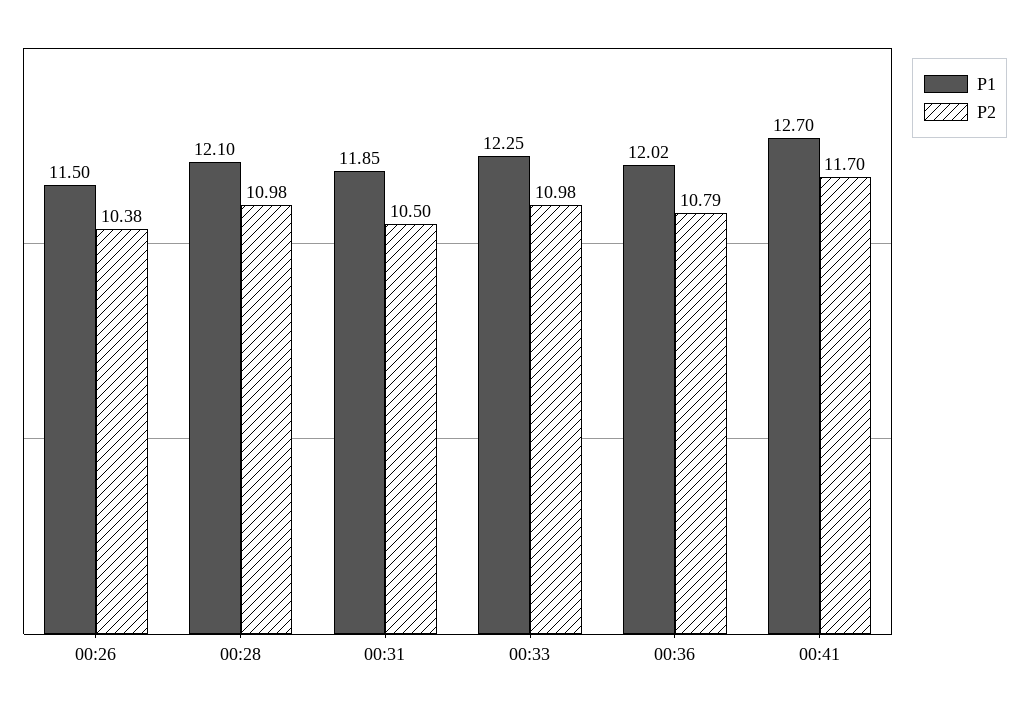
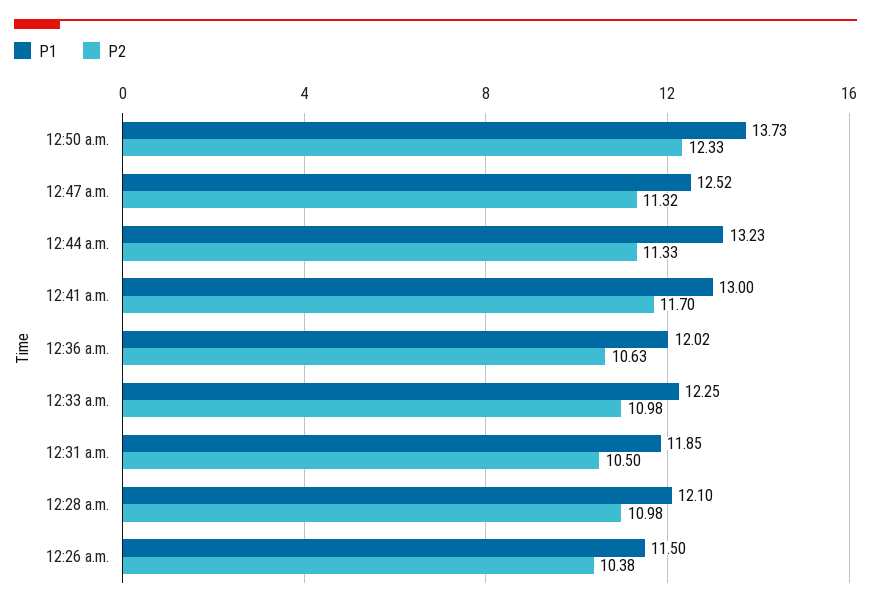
P2, 00:36: 10.79 -> 10.63
P1, 00:41: 12.7 -> 13
P1, 12:50 a.m.: none -> 13.73
P2, 12:50 a.m.: none -> 12.33
P1, 12:47 a.m.: none -> 12.52
P2, 12:47 a.m.: none -> 11.32
P1, 12:44 a.m.: none -> 13.23
P2, 12:44 a.m.: none -> 11.33

